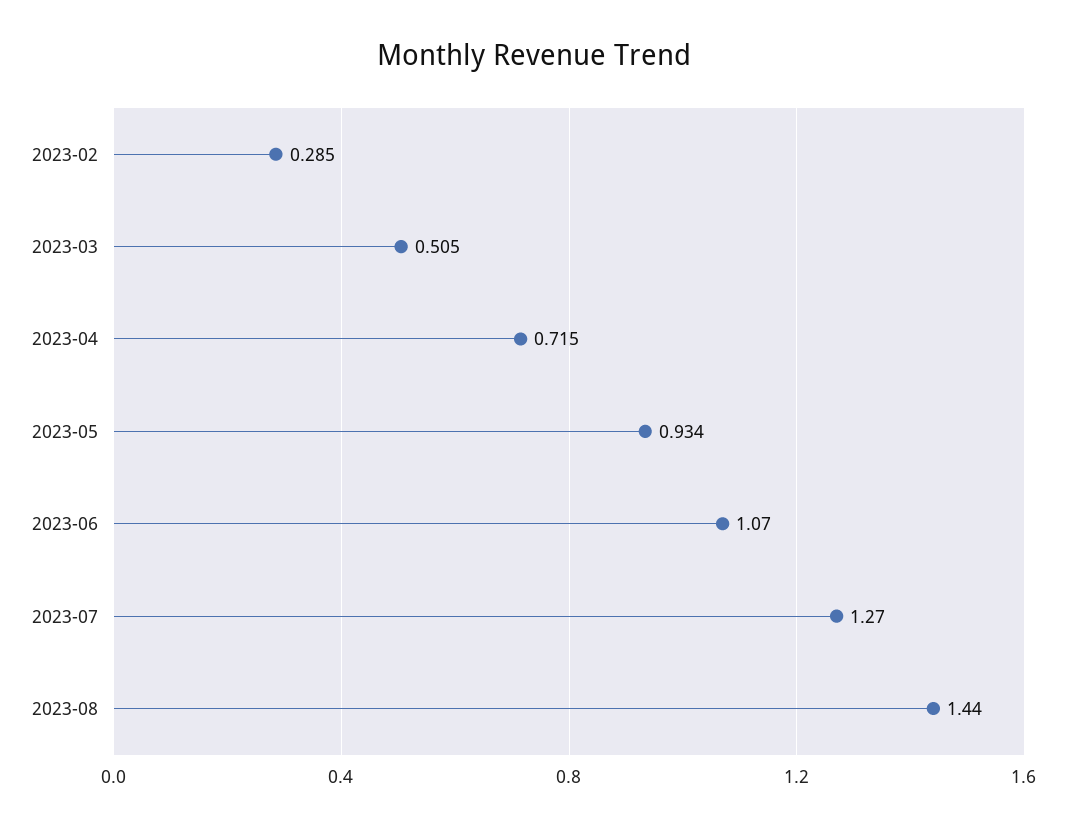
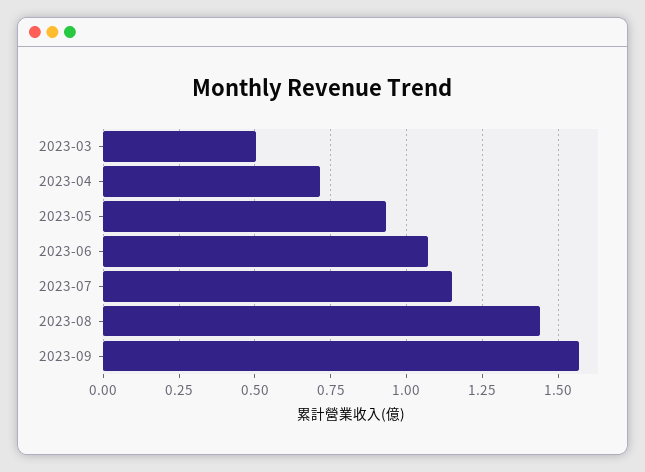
2023-02: 0.285 -> none
2023-07: 1.27 -> 1.15
2023-09: none -> 1.575

